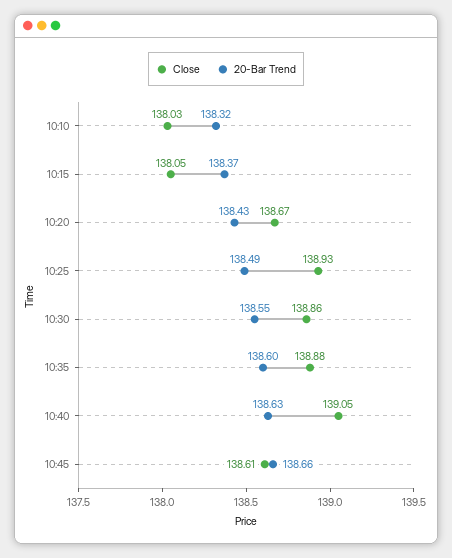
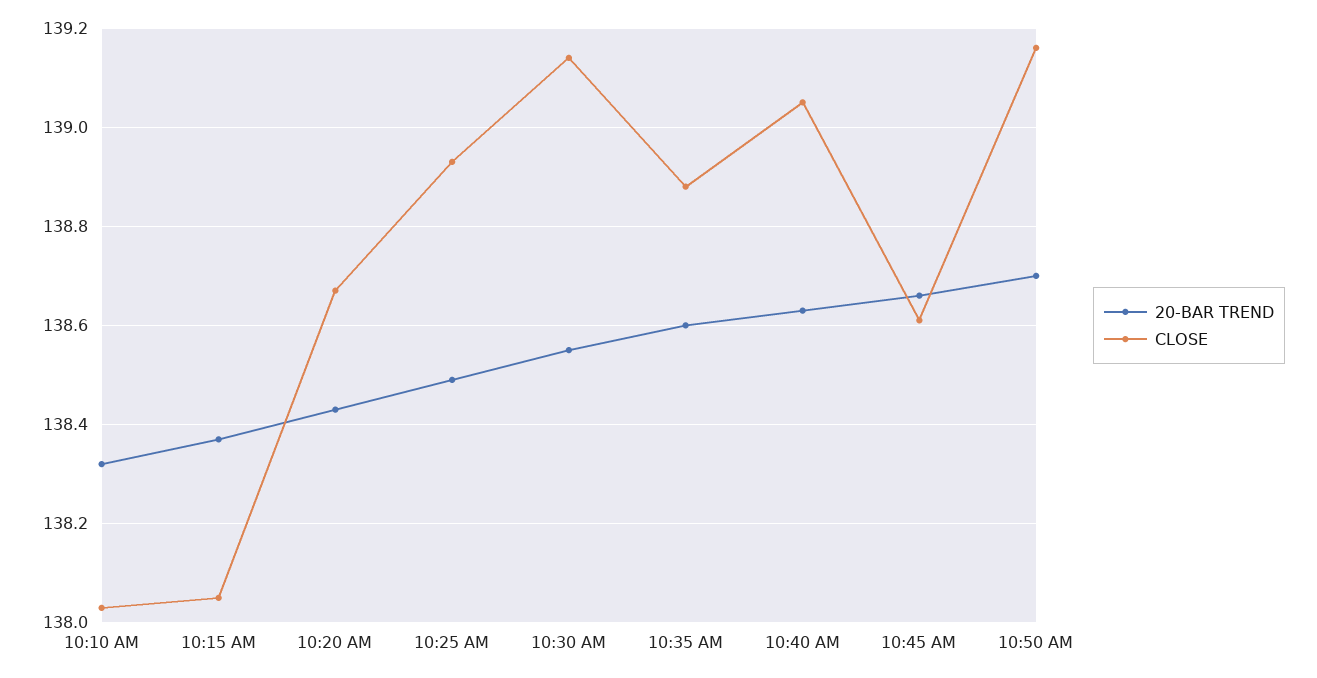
Close, 10:30: 138.86 -> 139.15
20-Bar Trend, 10:50 AM: none -> 138.7
Close, 10:50 AM: none -> 139.15

